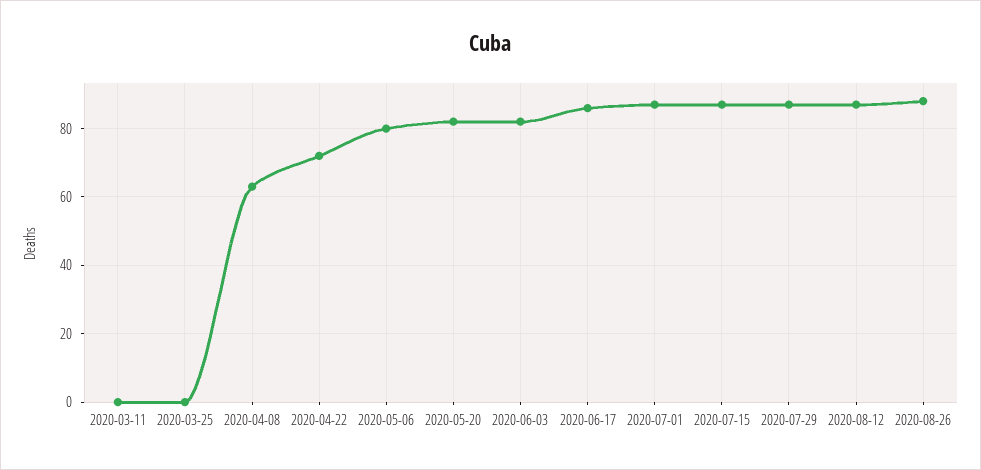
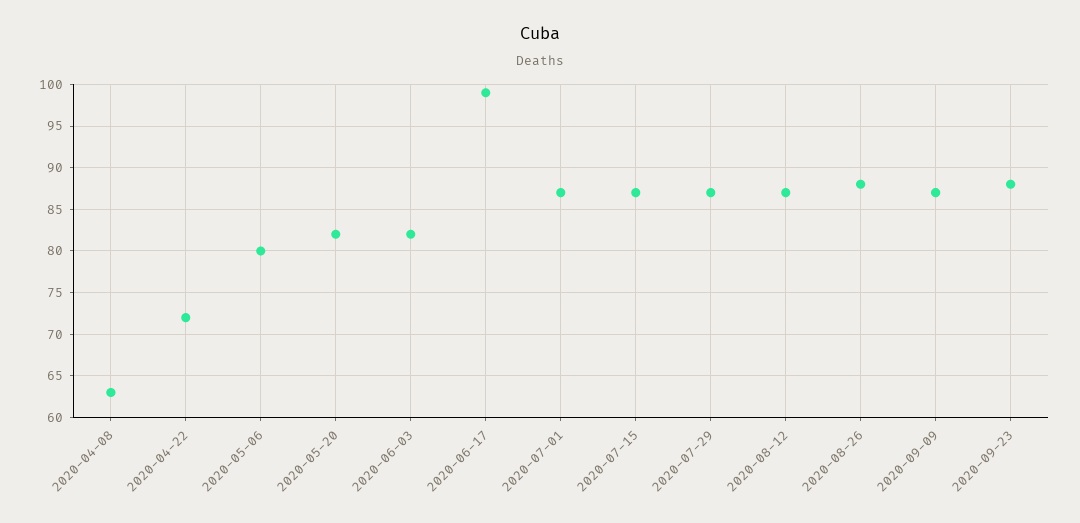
2020-03-11: 0 -> none
2020-03-25: 0 -> none
2020-06-17: 85 -> 99
2020-09-09: none -> 87
2020-09-23: none -> 88

